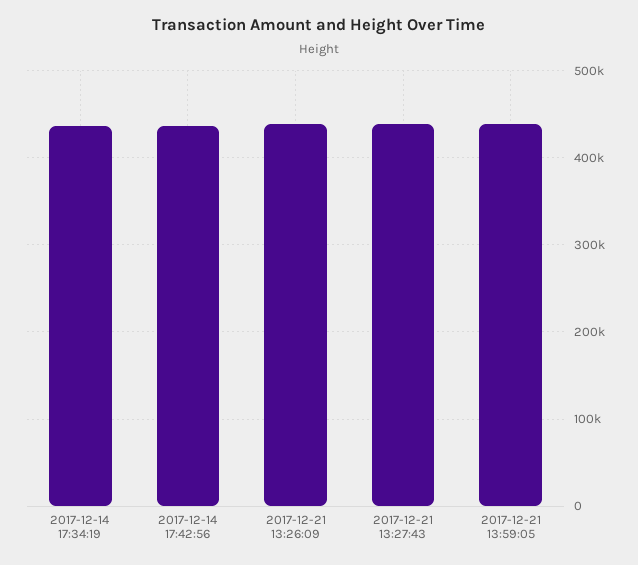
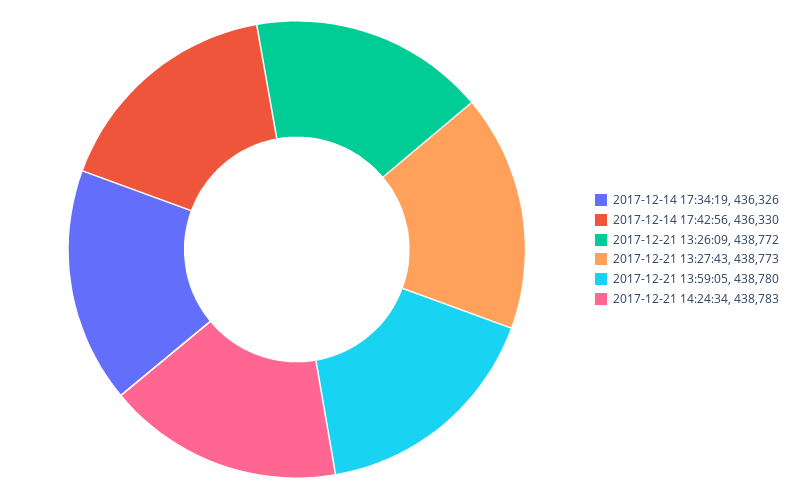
2017-12-21 14:24:34: none -> 438783

